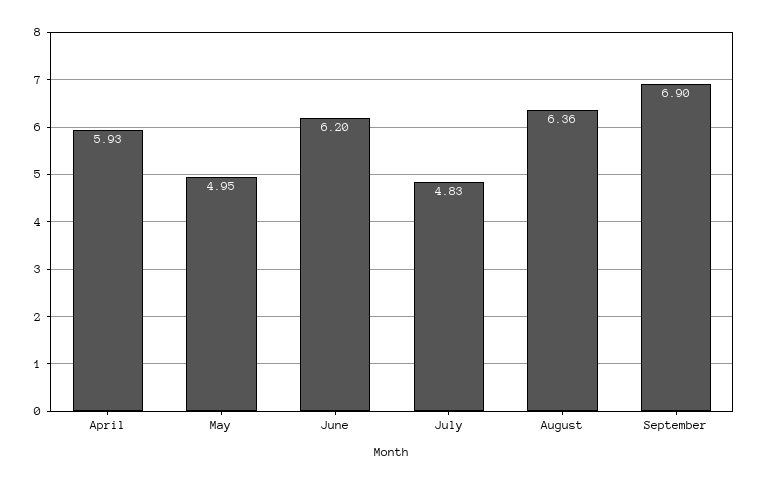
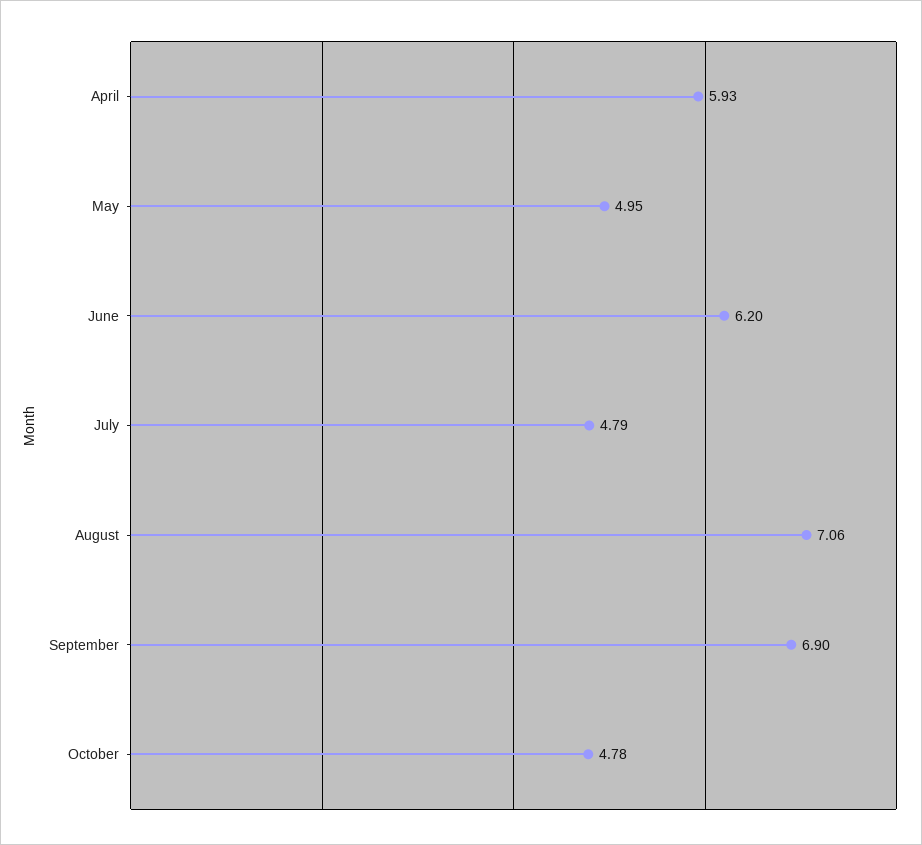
July: 4.83 -> 4.79
August: 6.36 -> 7.06
October: none -> 4.78

